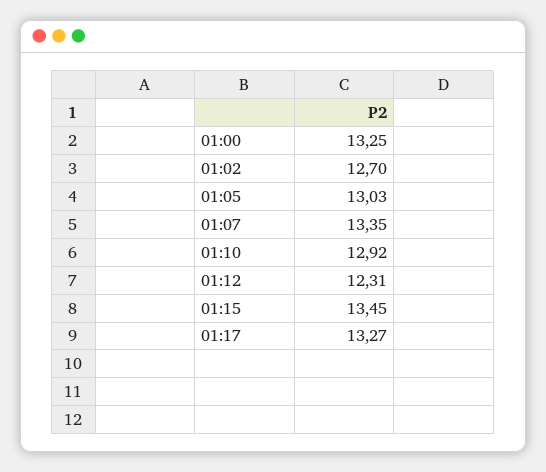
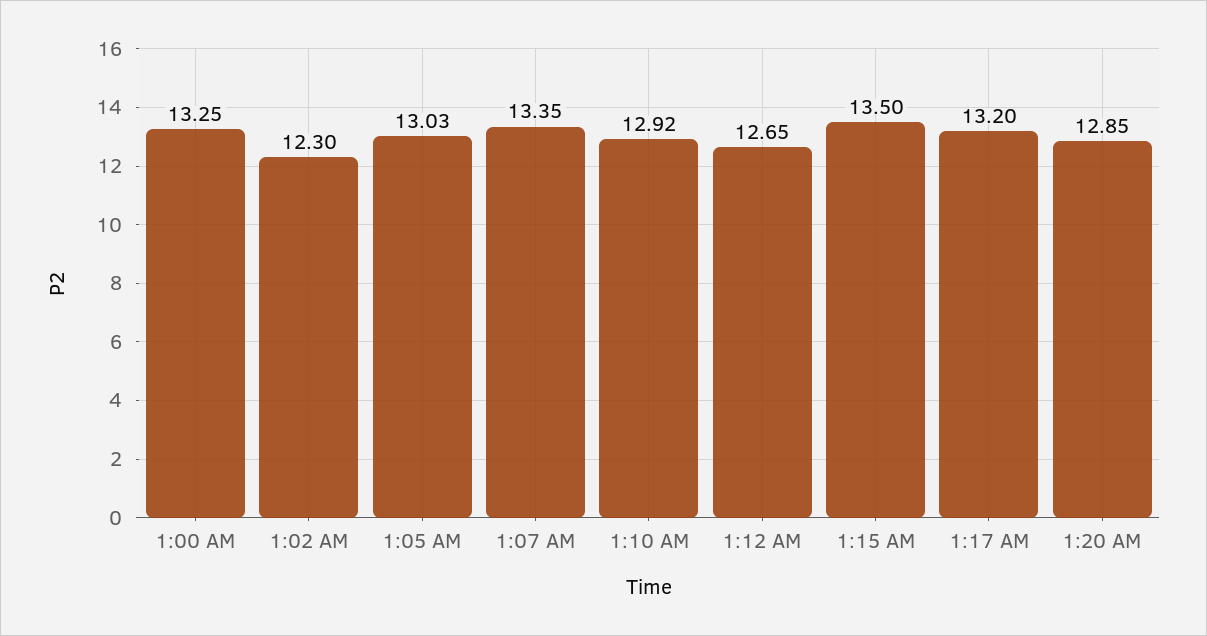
01:02: 12.7 -> 12.3
01:12: 12.31 -> 12.65
01:15: 13.45 -> 13.5
01:17: 13.27 -> 13.2
1:20 AM: none -> 12.85

